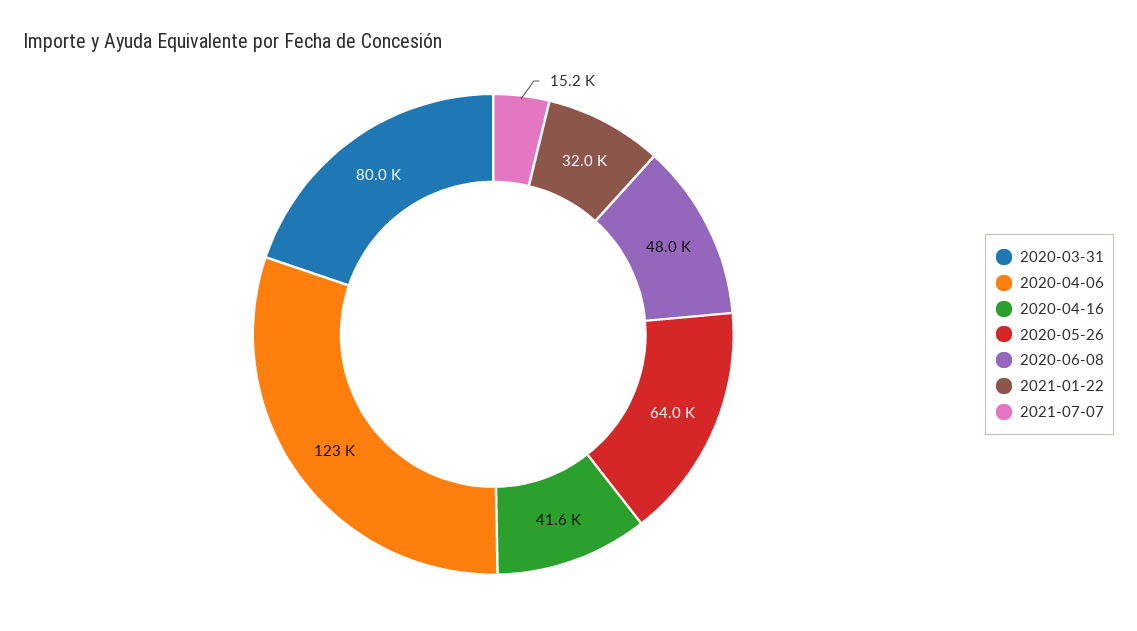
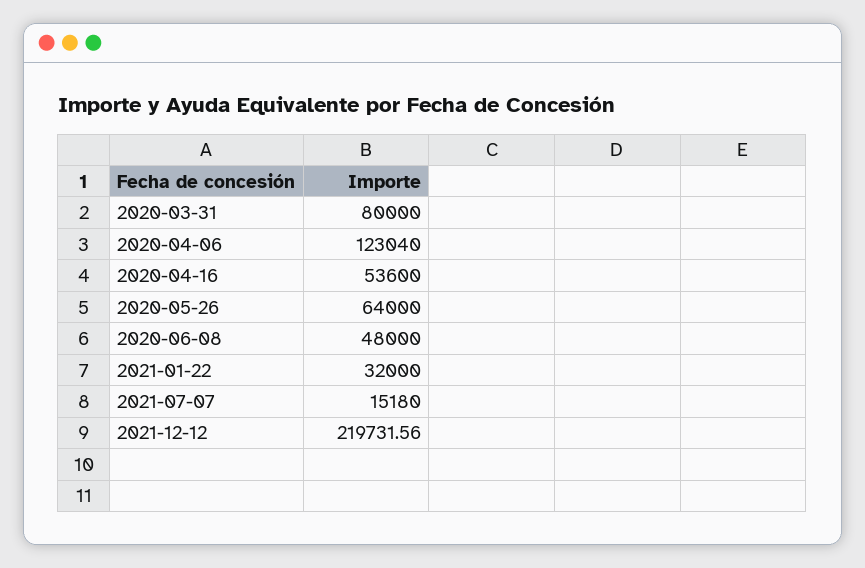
2020-04-16: 41600 -> 53600
2021-12-12: none -> 219731.56

